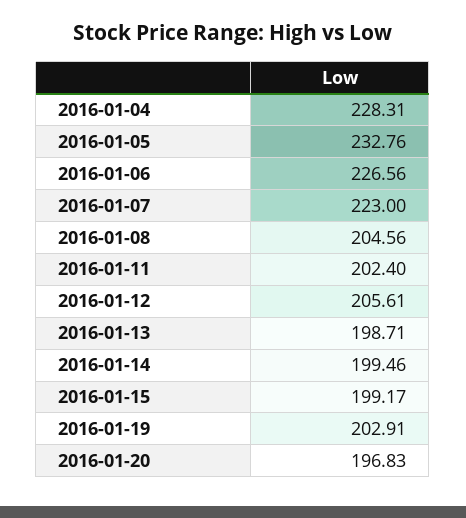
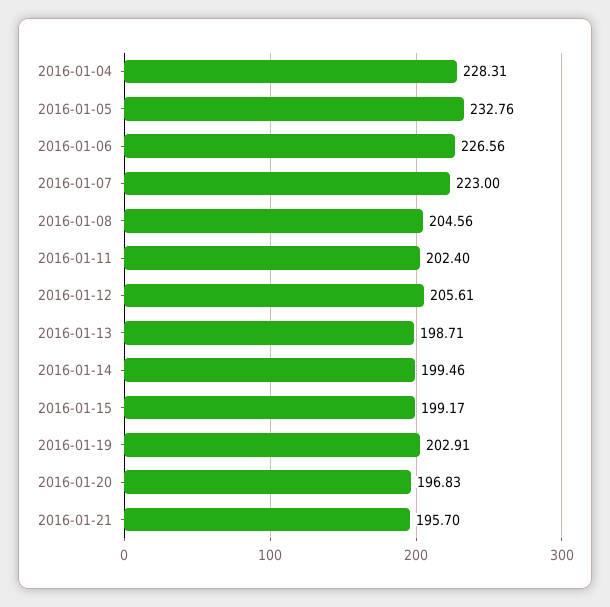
2016-01-21: none -> 195.7

